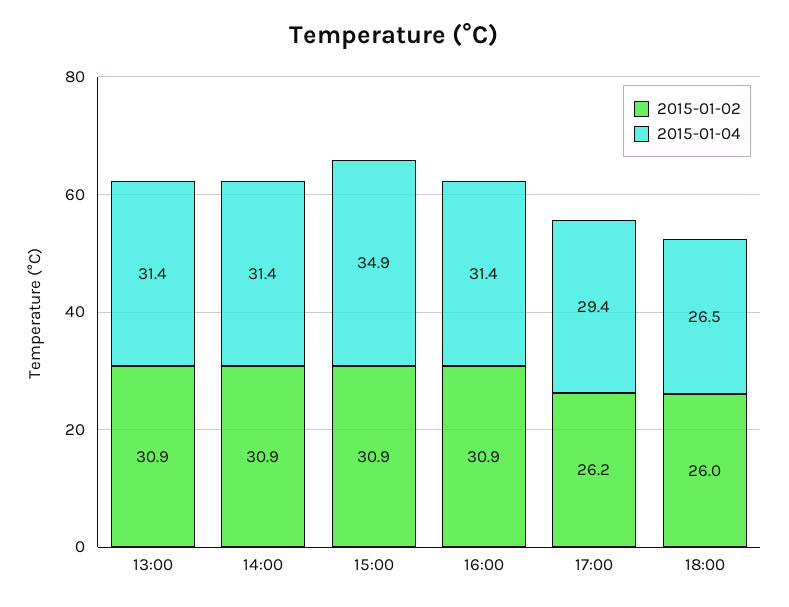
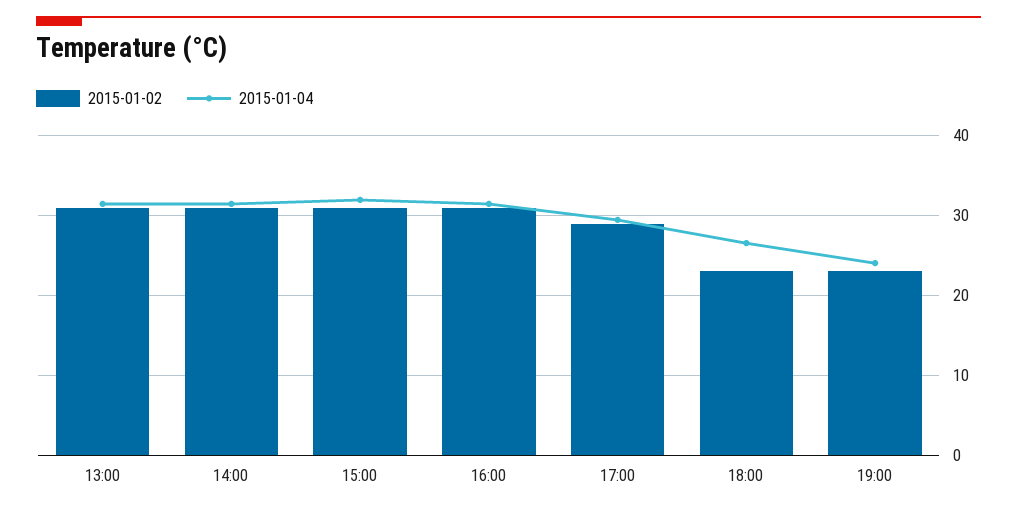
2015-01-04, 15:00: 34.9 -> 32
2015-01-02, 17:00: 26.2 -> 29
2015-01-02, 18:00: 26 -> 23
2015-01-02, 19:00: none -> 23
2015-01-04, 19:00: none -> 24

